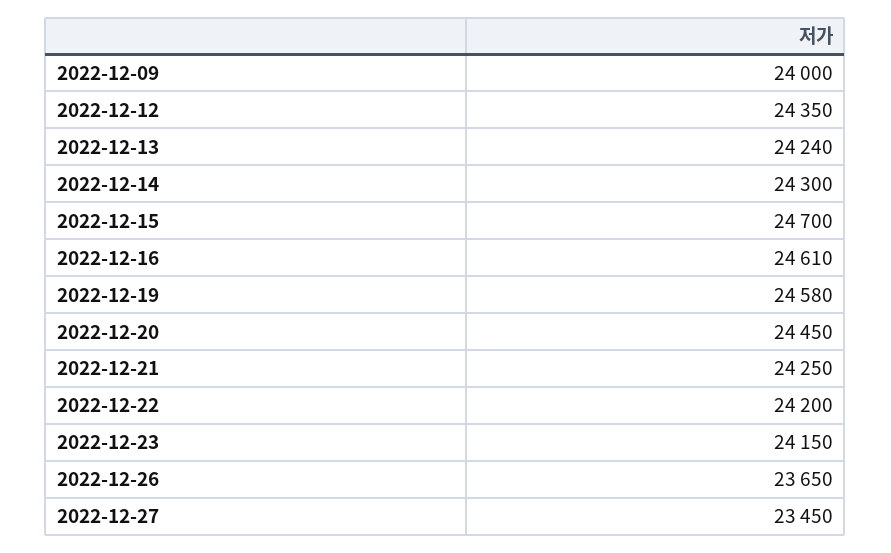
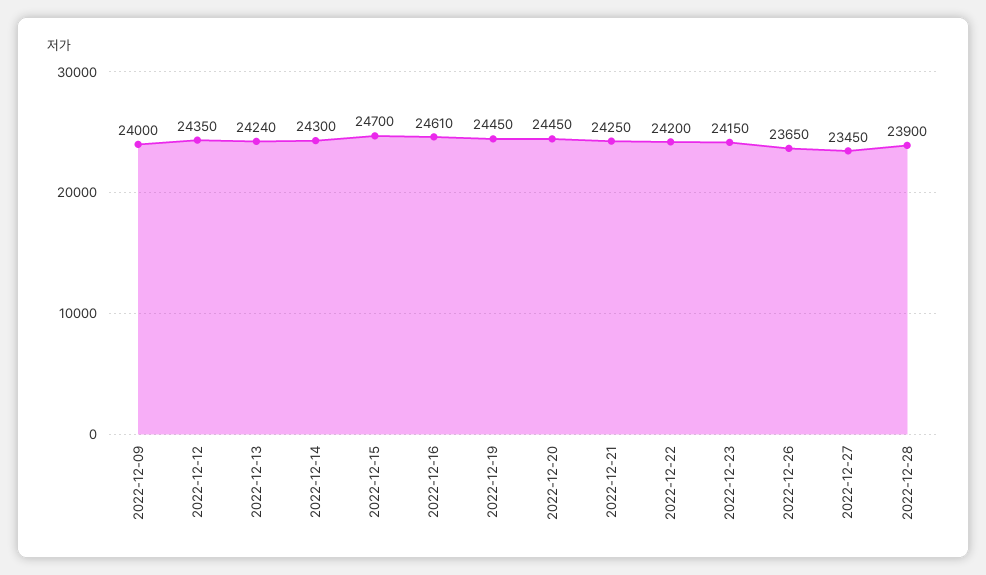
2022-12-19: 24580 -> 24450
2022-12-28: none -> 23900

